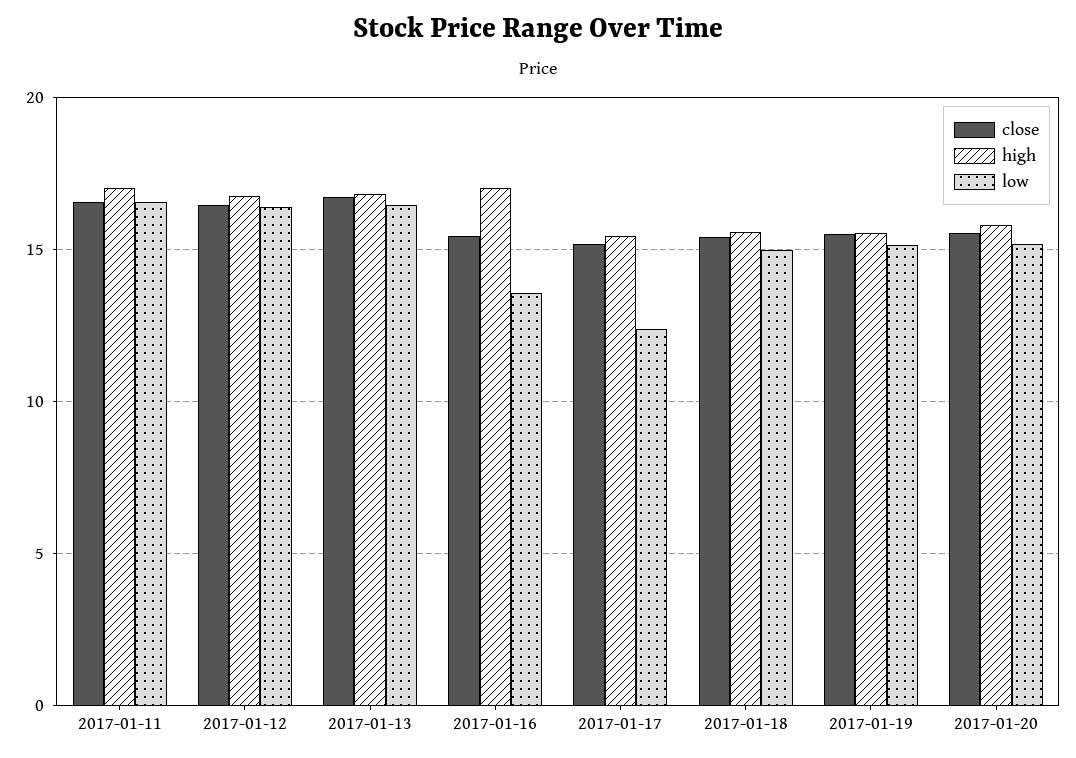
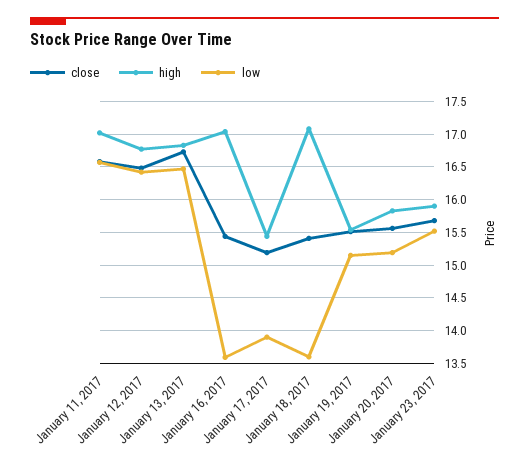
low, 2017-01-17: 12.5 -> 13.9
high, 2017-01-18: 15.5 -> 17.1
low, 2017-01-18: 15 -> 13.6
close, January 23, 2017: none -> 15.7
high, January 23, 2017: none -> 15.9
low, January 23, 2017: none -> 15.5

